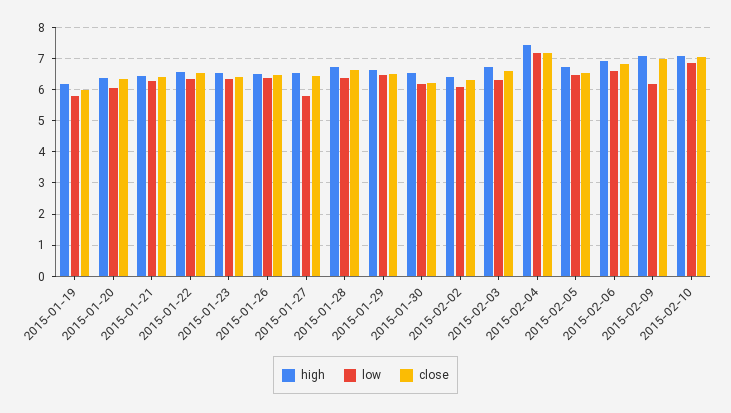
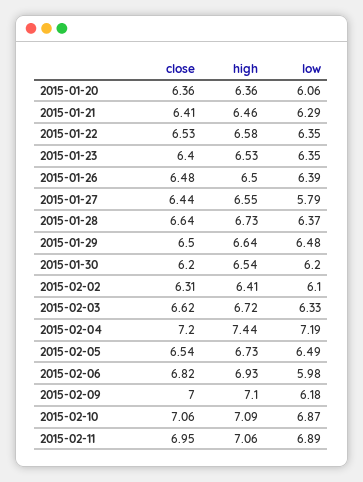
high, 2015-01-19: 6.2 -> none
low, 2015-01-19: 5.8 -> none
close, 2015-01-19: 6 -> none
low, 2015-02-06: 6.6 -> 5.98
close, 2015-02-11: none -> 6.95
high, 2015-02-11: none -> 7.06
low, 2015-02-11: none -> 6.89

